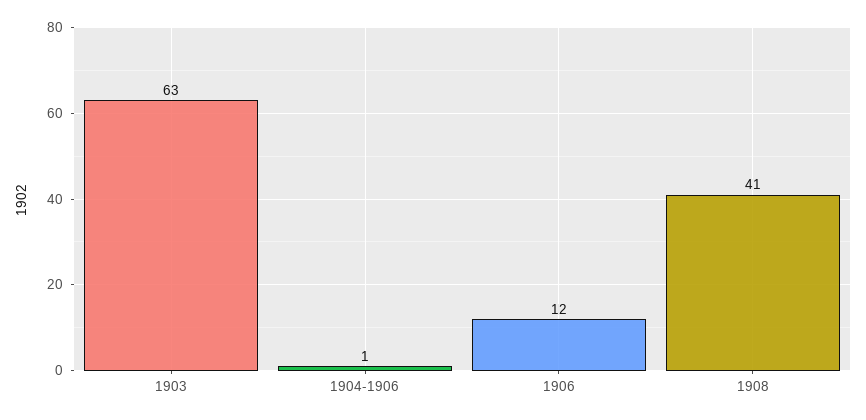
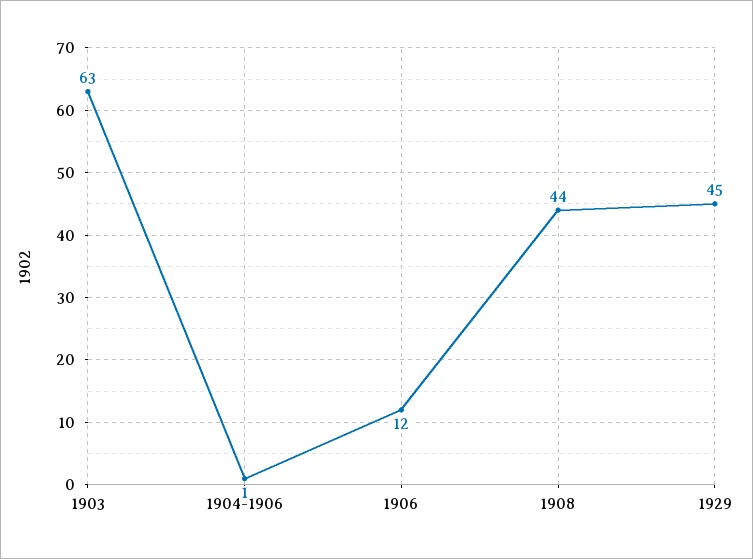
1908: 41 -> 44
1929: none -> 45

